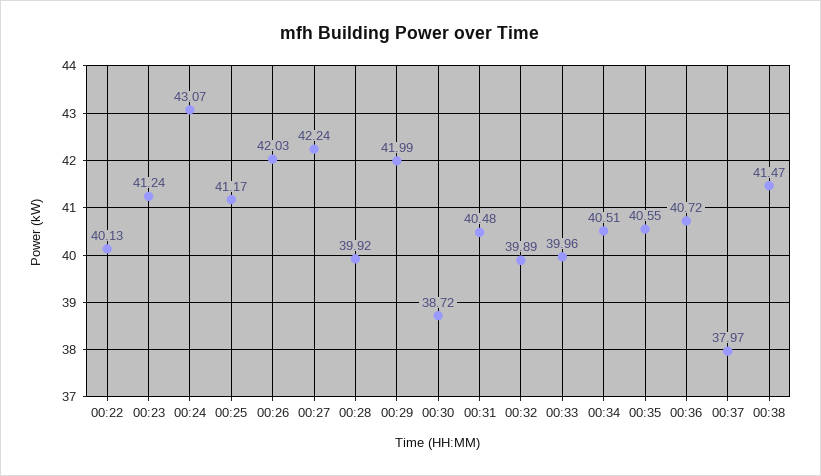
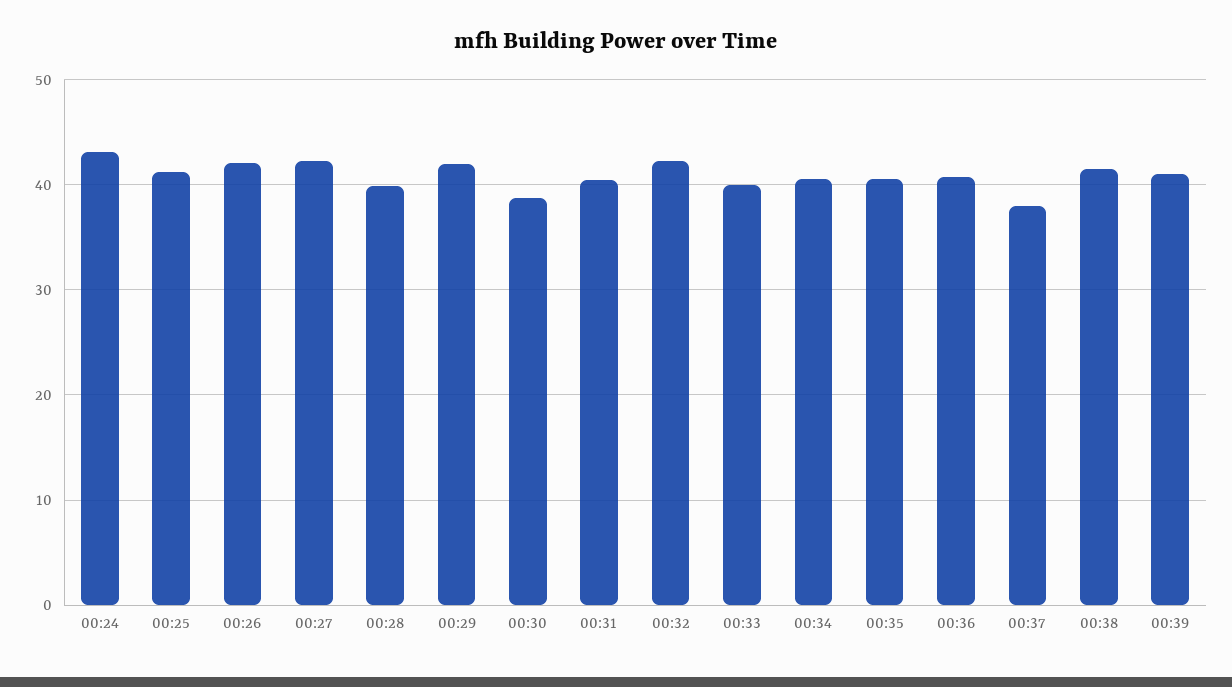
00:22: 40.13 -> none
00:23: 41.24 -> none
00:32: 39.89 -> 42
00:39: none -> 41

